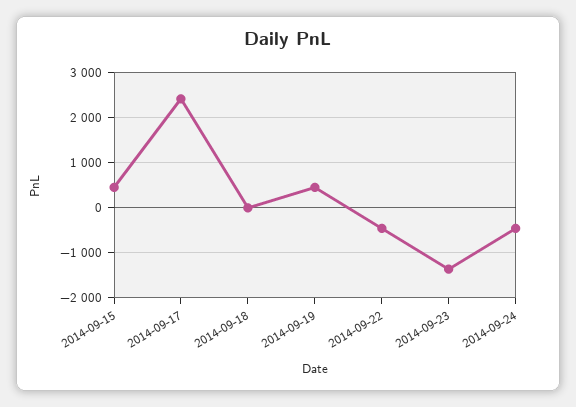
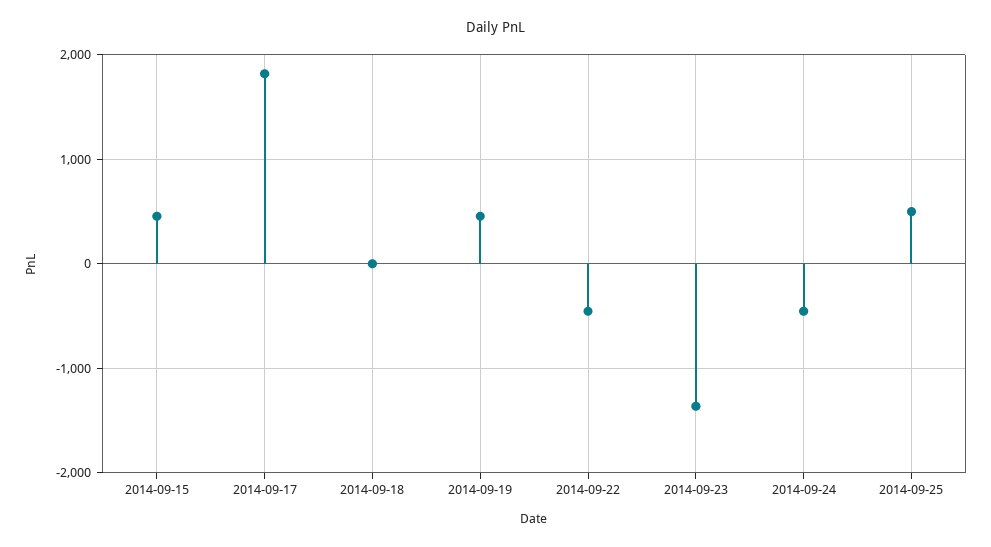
2014-09-17: 2400 -> 1800
2014-09-25: none -> 500

